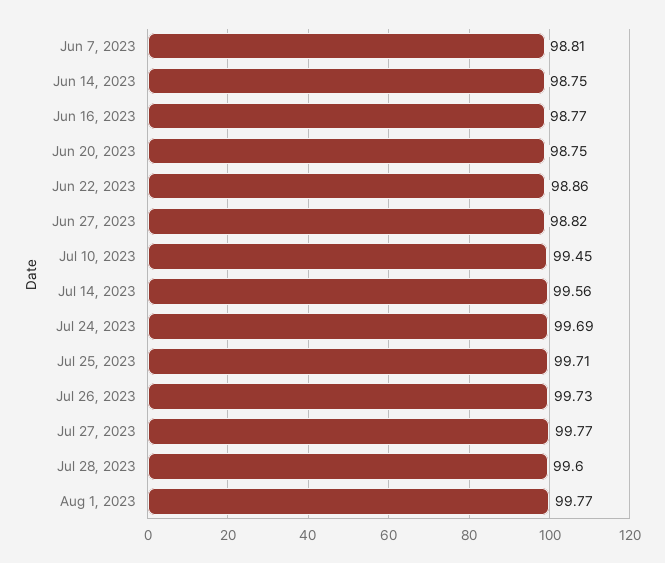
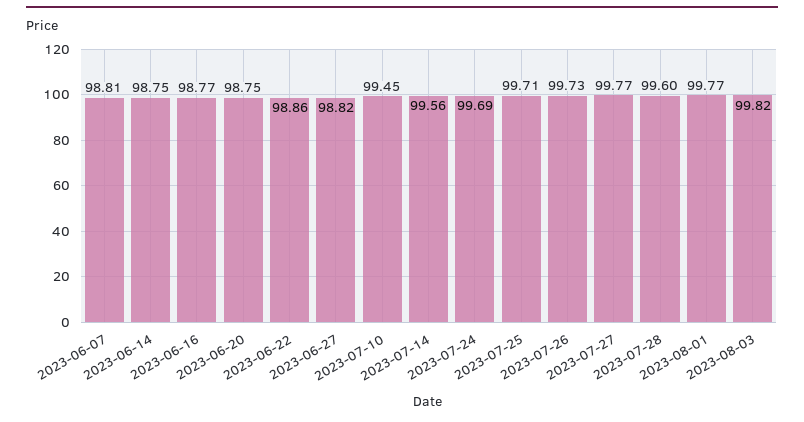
2023-08-03: none -> 99.82

